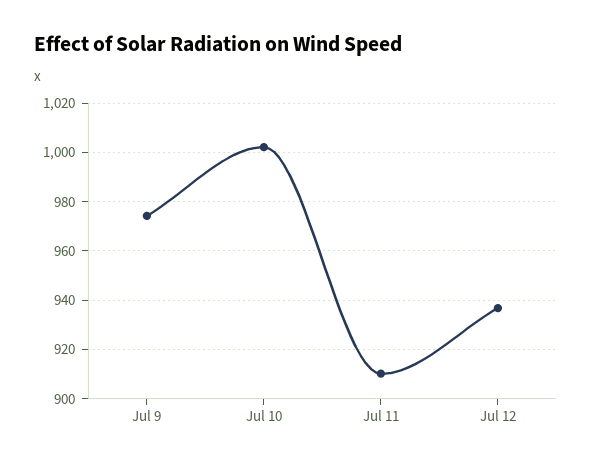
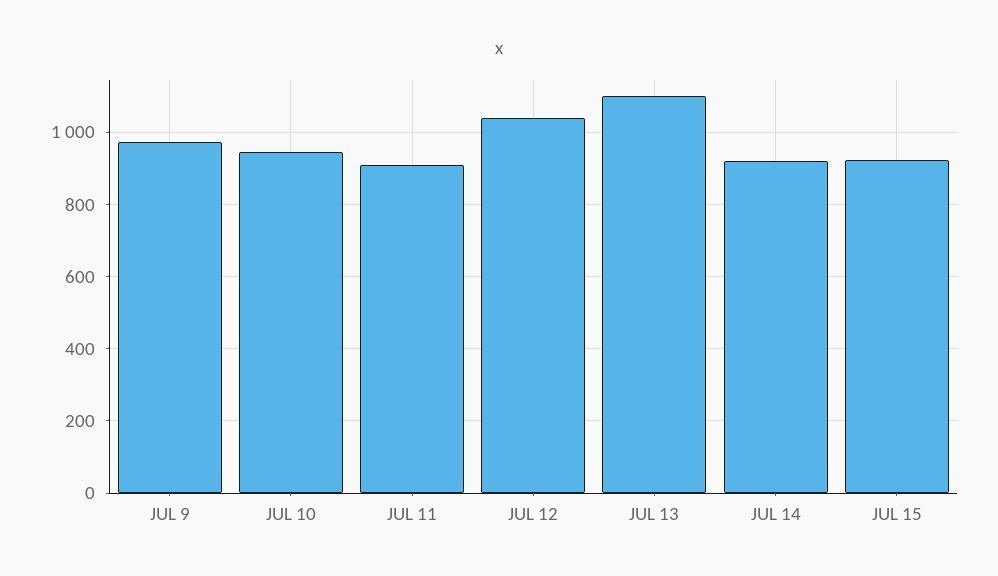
Jul 10: 1002.5 -> 940
Jul 12: 937.5 -> 1040
JUL 13: none -> 1100
JUL 14: none -> 920
JUL 15: none -> 920

